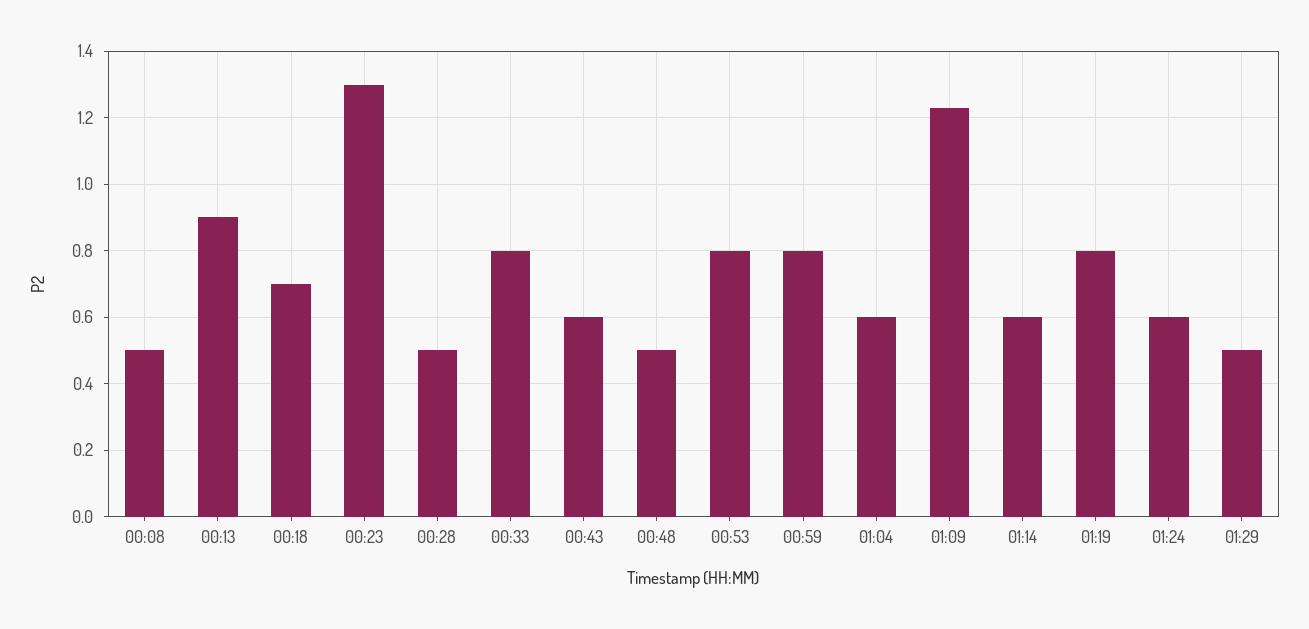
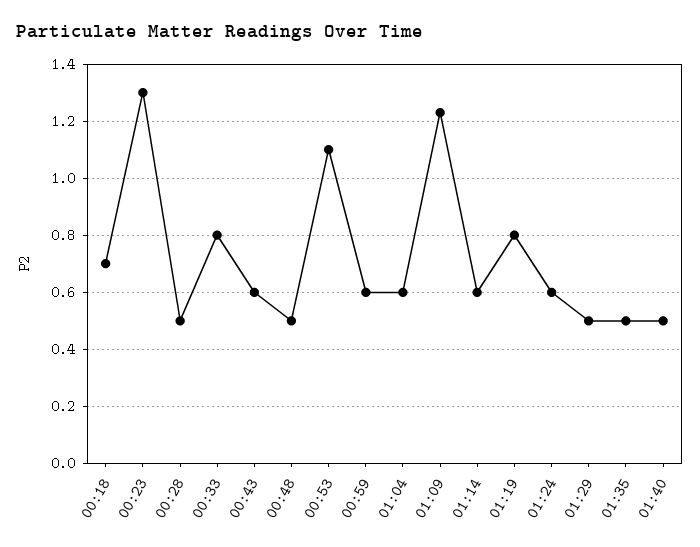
00:08: 0.5 -> none
00:13: 0.9 -> none
00:53: 0.8 -> 1.1
00:59: 0.8 -> 0.6
01:35: none -> 0.5
01:40: none -> 0.5

